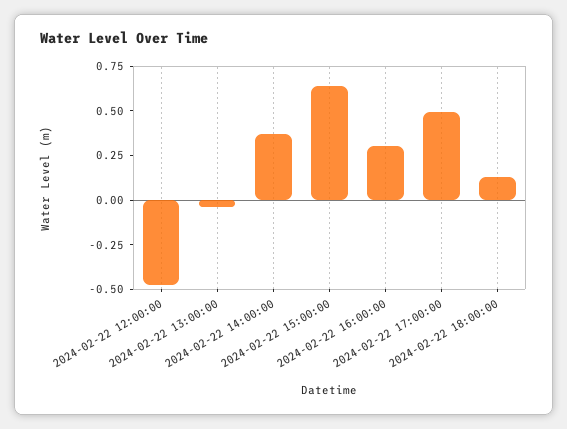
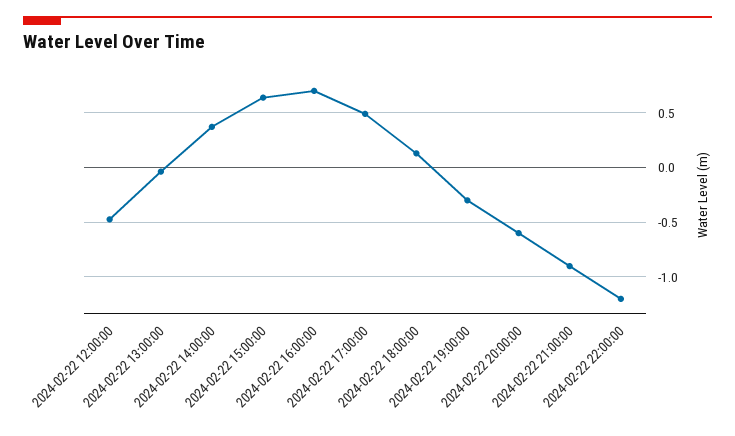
2024-02-22 16:00:00: 0.3 -> 0.7
2024-02-22 19:00:00: none -> -0.3
2024-02-22 20:00:00: none -> -0.6
2024-02-22 21:00:00: none -> -0.9
2024-02-22 22:00:00: none -> -1.2

